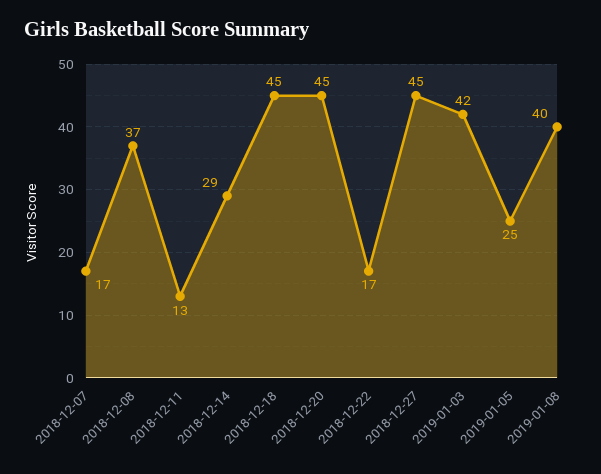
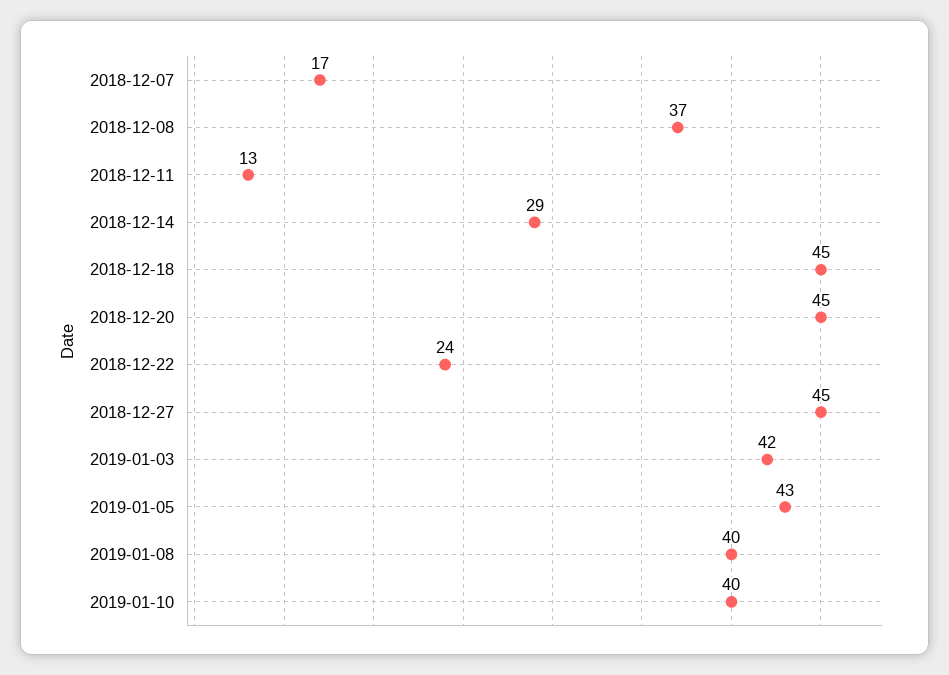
2018-12-22: 17 -> 24
2019-01-05: 25 -> 43
2019-01-10: none -> 40

